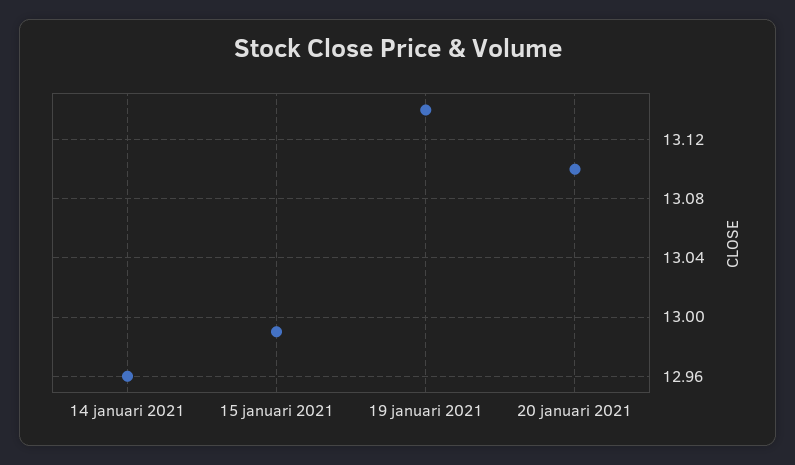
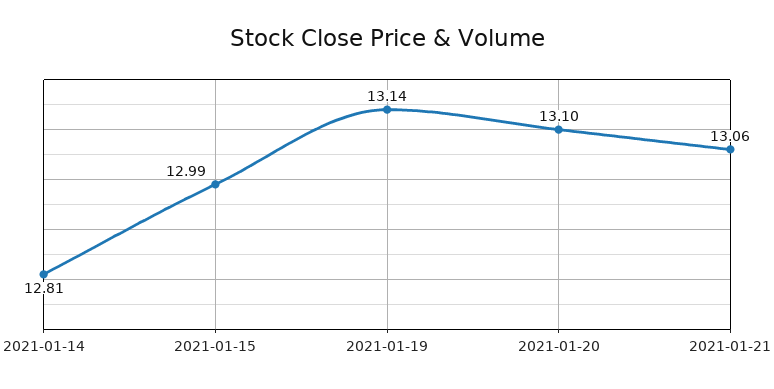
14 januari 2021: 12.96 -> 12.81
2021-01-21: none -> 13.06

